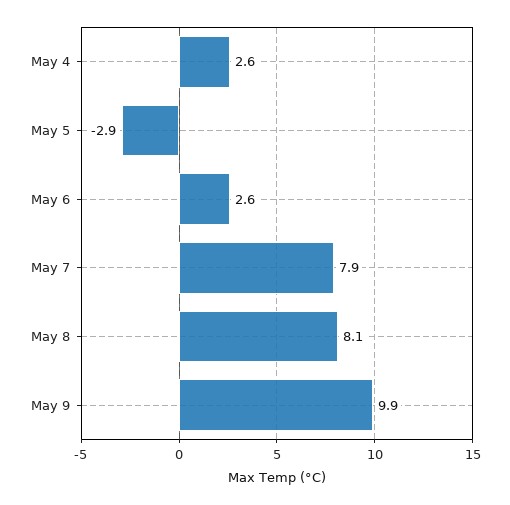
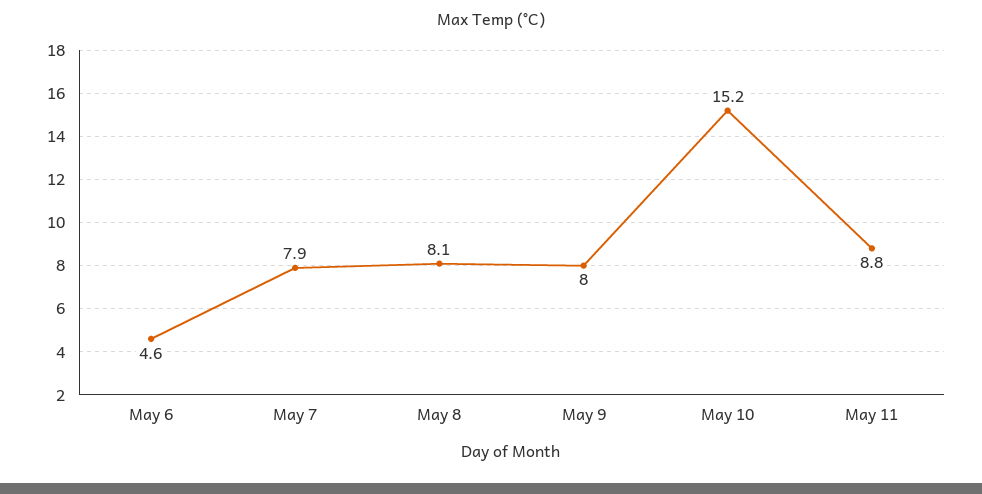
May 4: 2.6 -> none
May 5: -2.9 -> none
May 6: 2.6 -> 4.6
May 9: 9.9 -> 8
May 10: none -> 15.2
May 11: none -> 8.8

